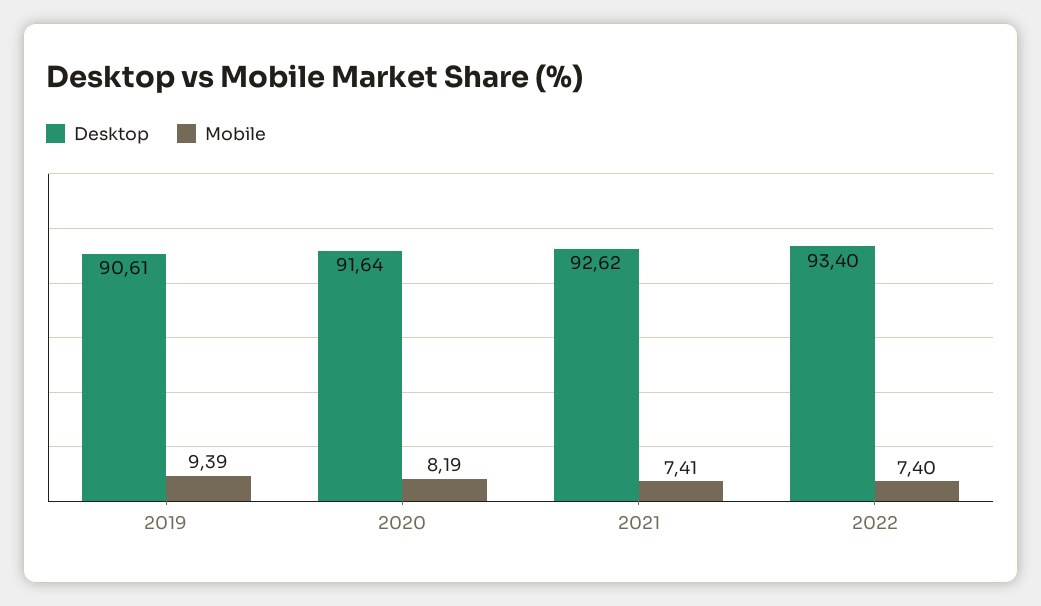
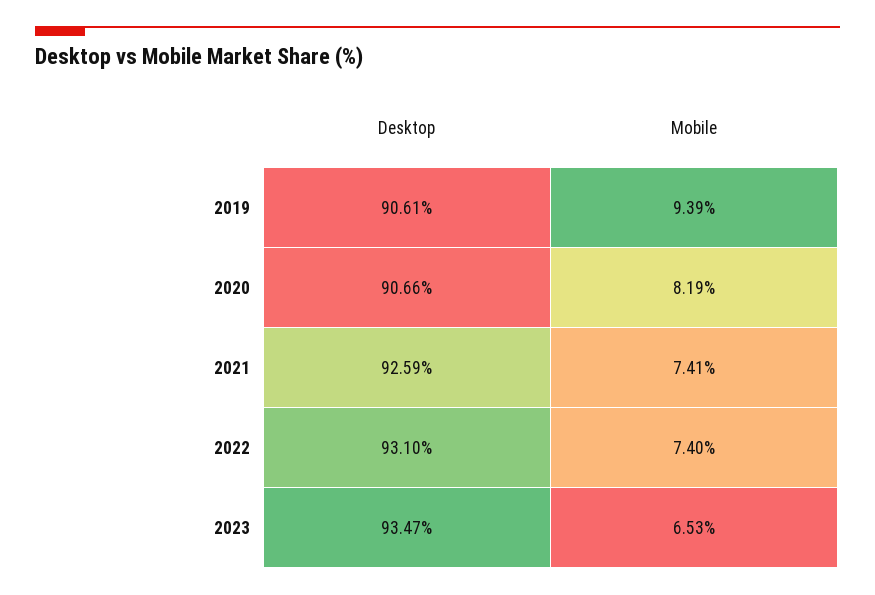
Desktop, 2020: 91.64 -> 90.66
Desktop, 2021: 92.62 -> 92.59
Desktop, 2022: 93.4 -> 93.1
Desktop, 2023: none -> 93.47
Mobile, 2023: none -> 6.53

